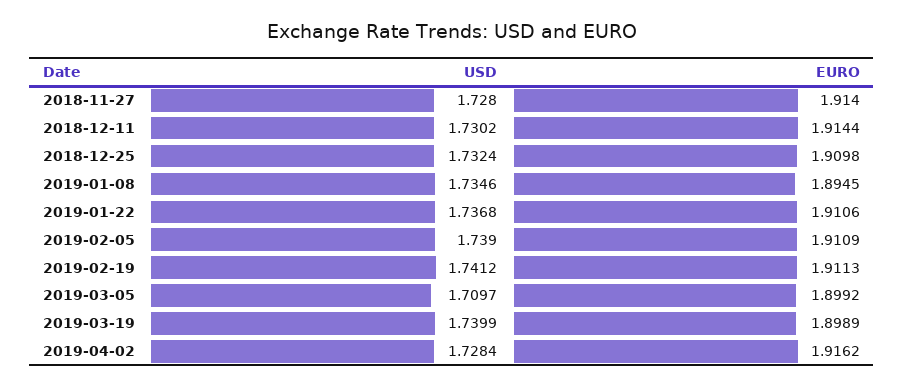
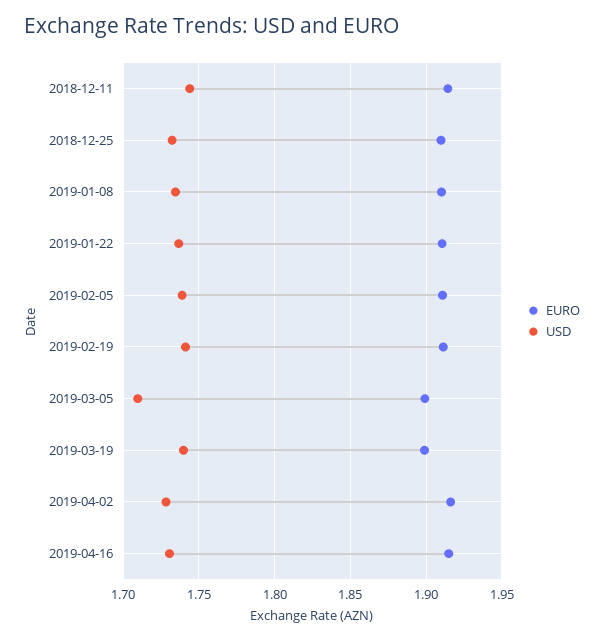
USD, 2018-11-27: 1.728 -> none
EURO, 2018-11-27: 1.914 -> none
USD, 2018-12-11: 1.7302 -> 1.745
EURO, 2019-01-08: 1.8945 -> 1.91
EURO, 2019-04-16: none -> 1.915
USD, 2019-04-16: none -> 1.73

